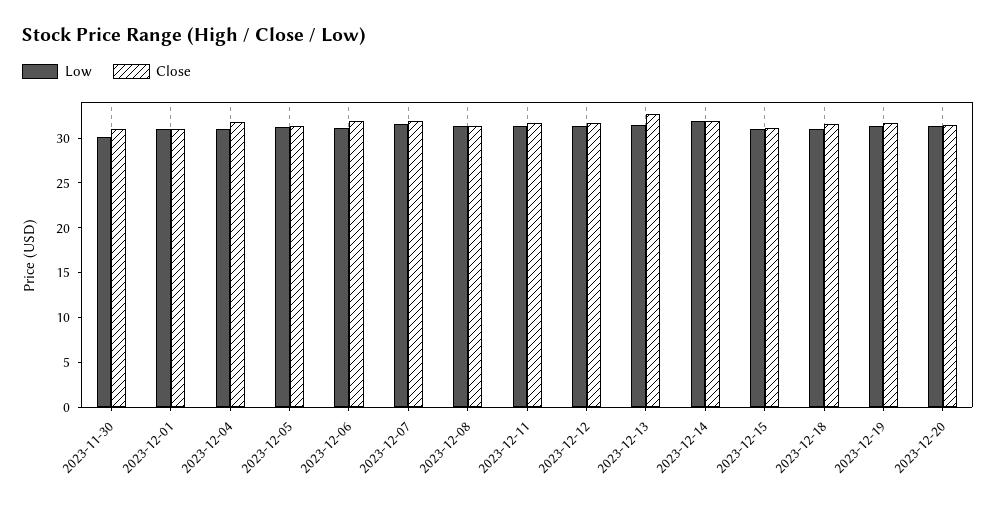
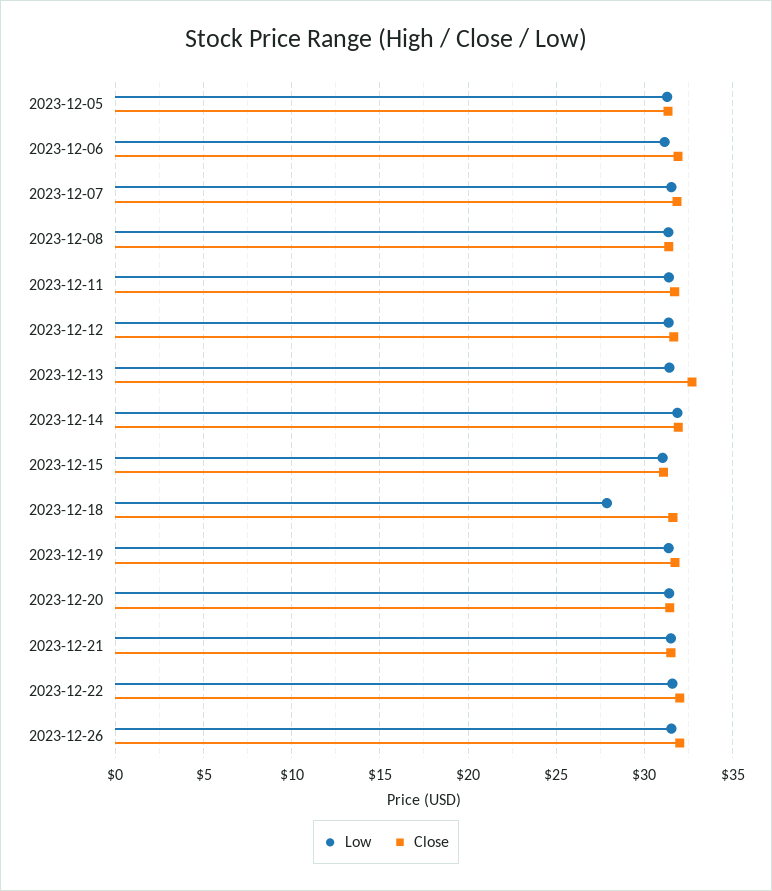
Low, 2023-11-30: 30 -> none
Close, 2023-11-30: 31 -> none
Low, 2023-12-01: 31 -> none
Close, 2023-12-01: 31 -> none
Low, 2023-12-04: 31 -> none
Close, 2023-12-04: 32 -> none
Low, 2023-12-18: 31 -> 28
Low, 2023-12-21: none -> 31.5
Close, 2023-12-21: none -> 31.5
Low, 2023-12-22: none -> 31.5
Close, 2023-12-22: none -> 32
Low, 2023-12-26: none -> 31.5
Close, 2023-12-26: none -> 32

